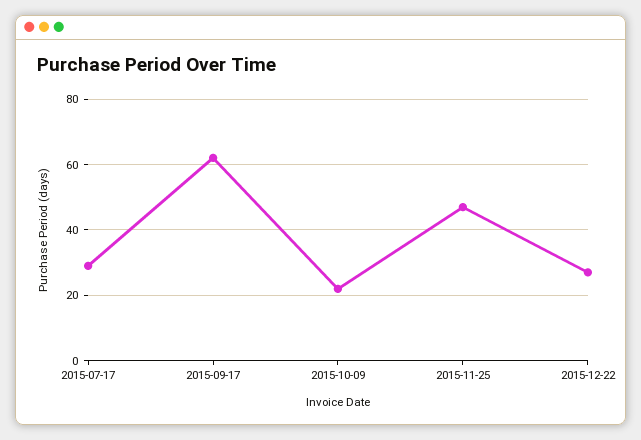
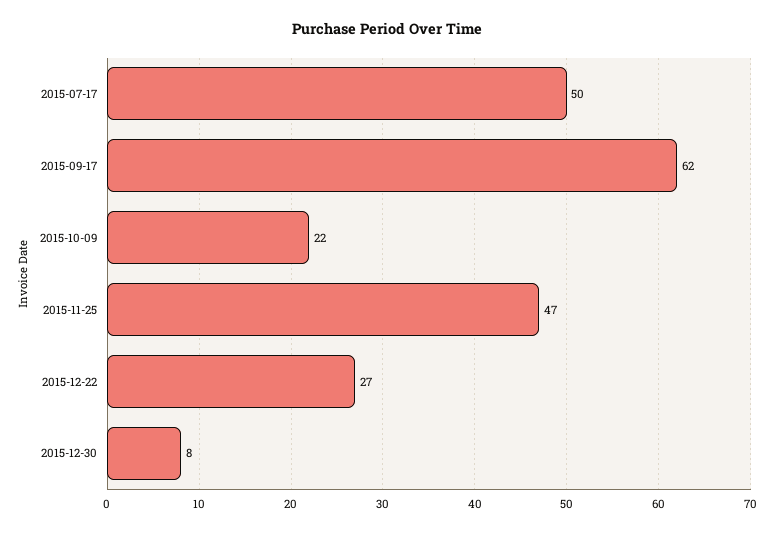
2015-07-17: 30 -> 50
2015-12-30: none -> 8

